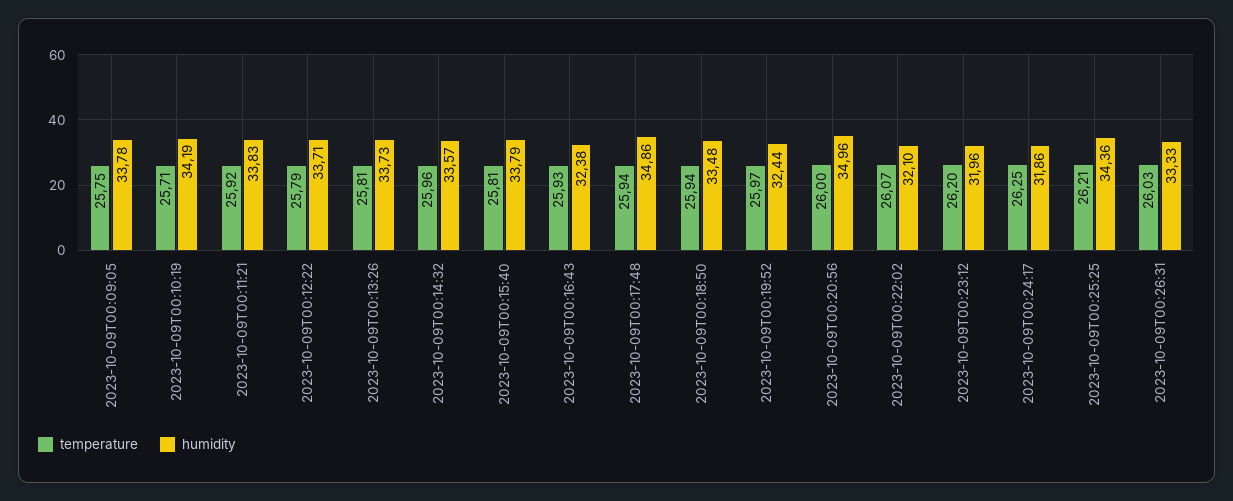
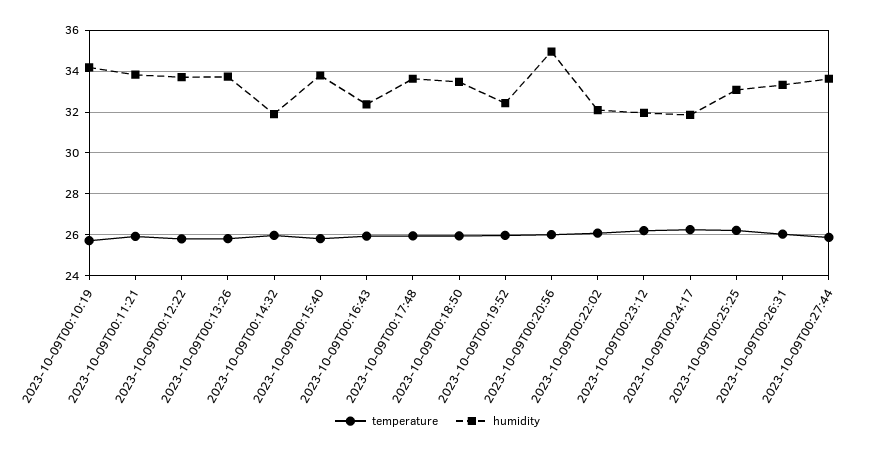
temperature, 2023-10-09T00:09:05: 25.75 -> none
humidity, 2023-10-09T00:09:05: 33.78 -> none
humidity, 2023-10-09T00:14:32: 33.57 -> 32
humidity, 2023-10-09T00:17:48: 34.86 -> 33.5
humidity, 2023-10-09T00:25:25: 34.36 -> 33
temperature, 2023-10-09T00:27:44: none -> 26
humidity, 2023-10-09T00:27:44: none -> 33.5

